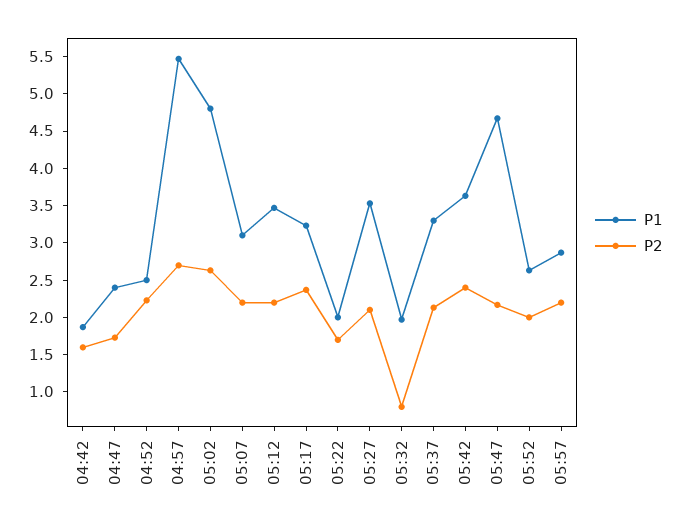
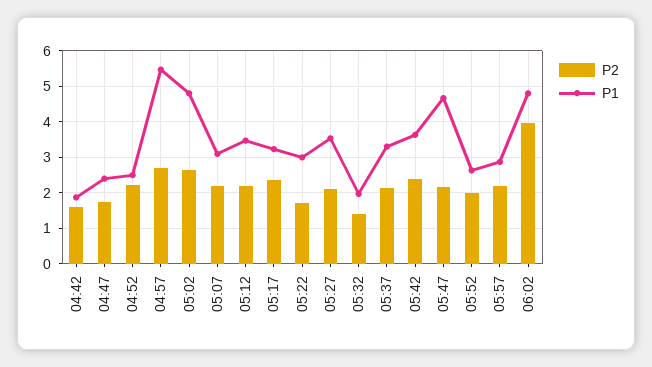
P1, 05:22: 2 -> 3
P2, 05:32: 0.75 -> 1.4
P2, 06:02: none -> 4
P1, 06:02: none -> 4.8

